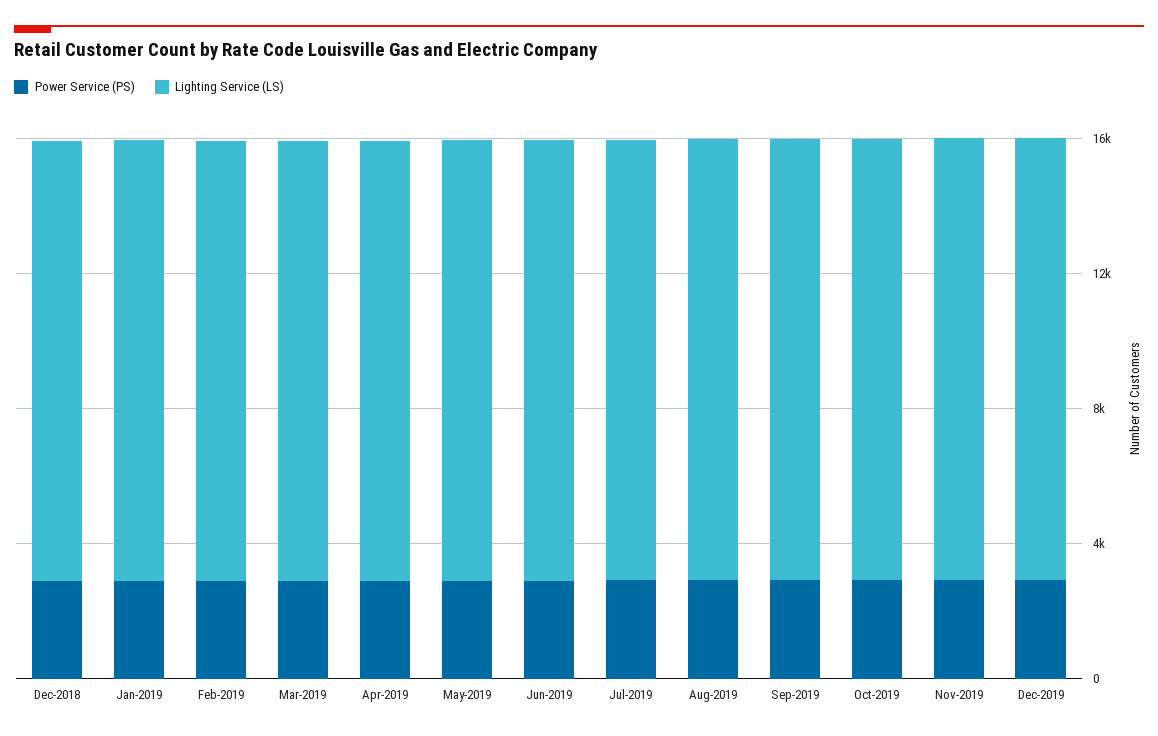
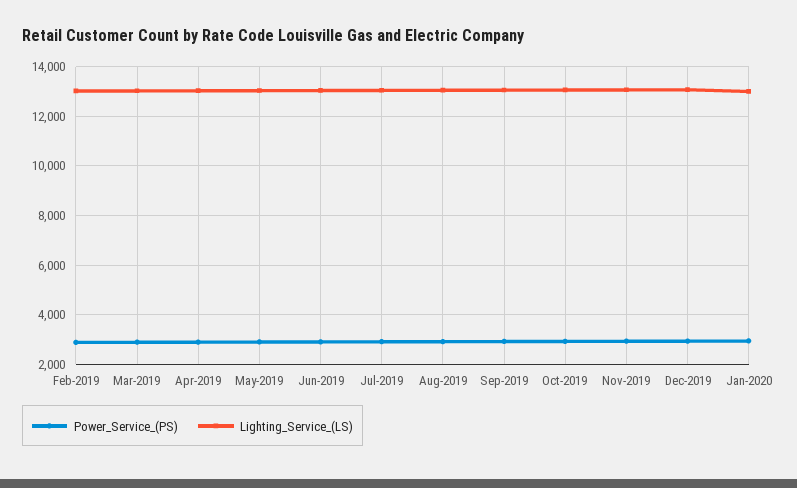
Power Service (PS), Dec-2018: 3000 -> none
Lighting Service (LS), Dec-2018: 13000 -> none
Power Service (PS), Jan-2019: 3000 -> none
Lighting Service (LS), Jan-2019: 13000 -> none
Power Service (PS), Jan-2020: none -> 3000
Lighting Service (LS), Jan-2020: none -> 13000

